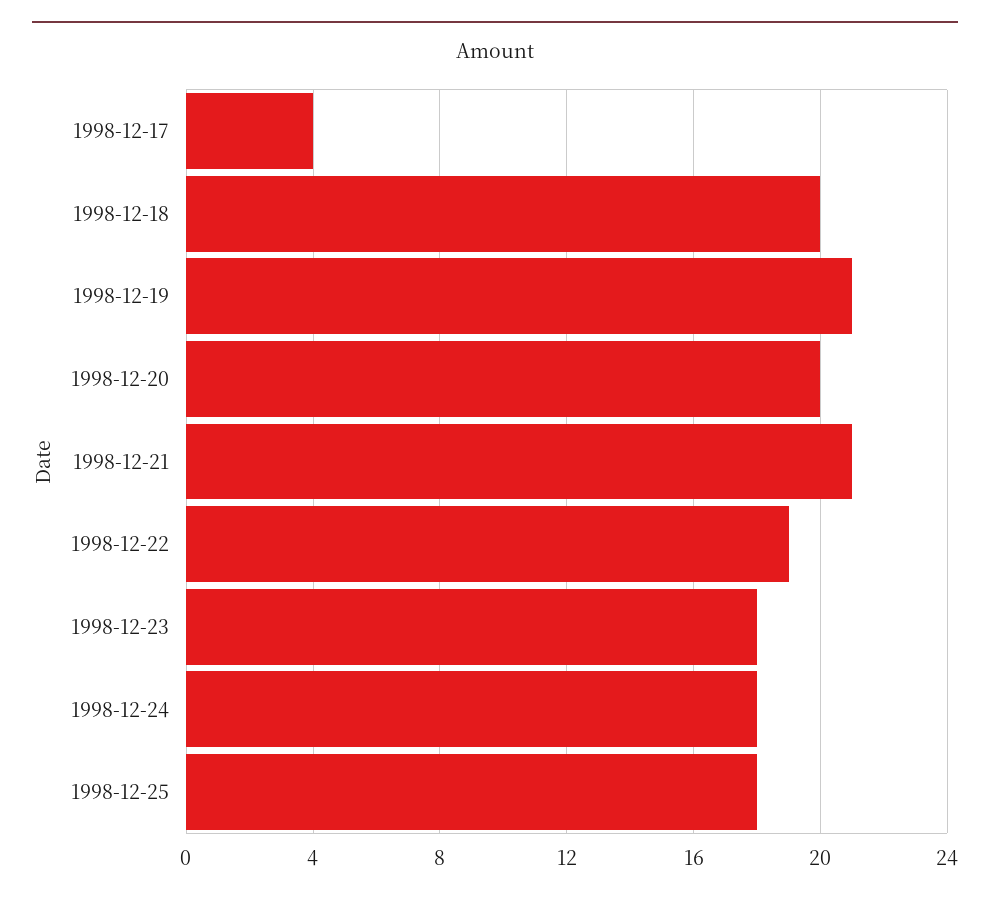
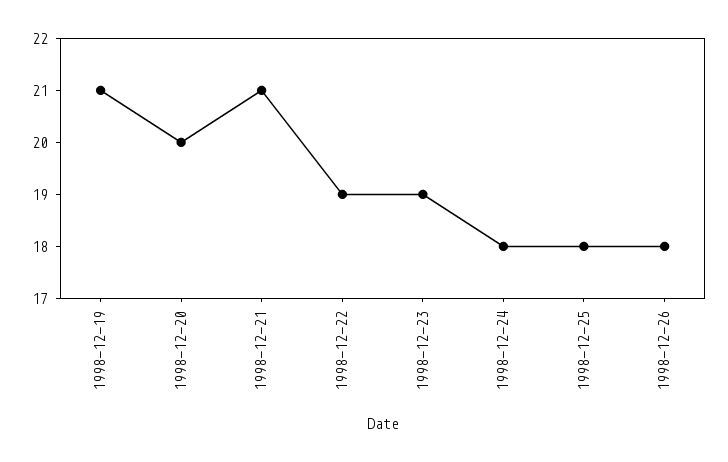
1998-12-17: 4 -> none
1998-12-18: 20 -> none
1998-12-23: 18 -> 19
1998-12-26: none -> 18

